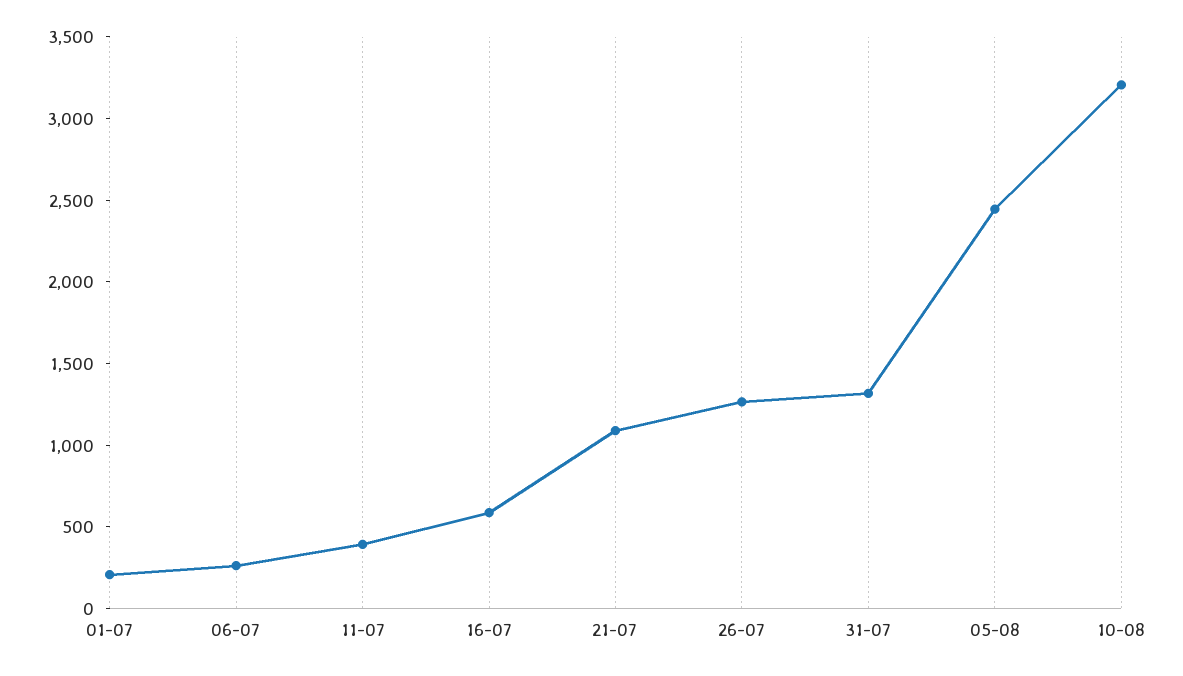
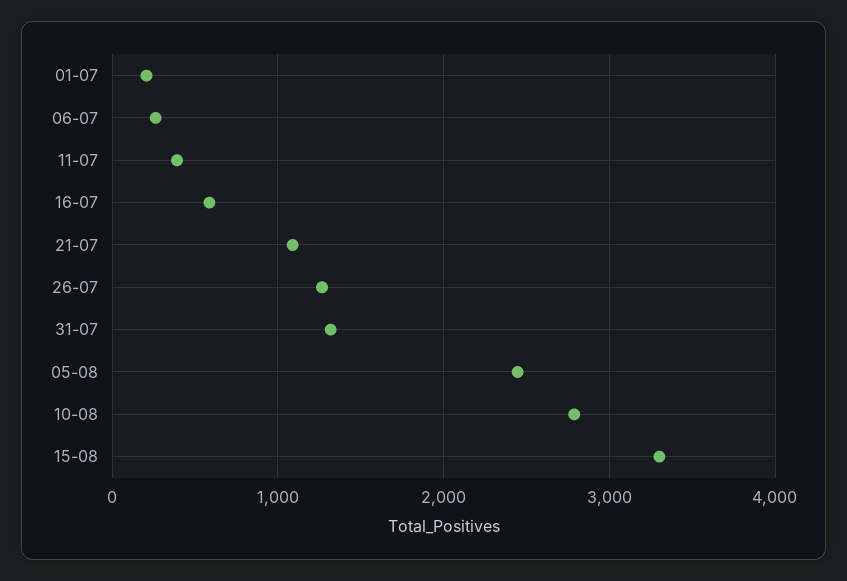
10-08: 3200 -> 2800
15-08: none -> 3300

